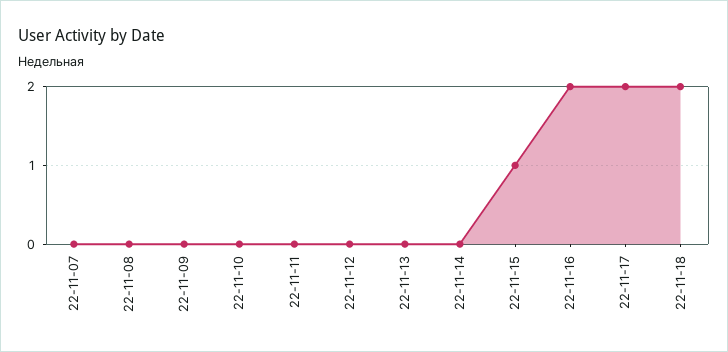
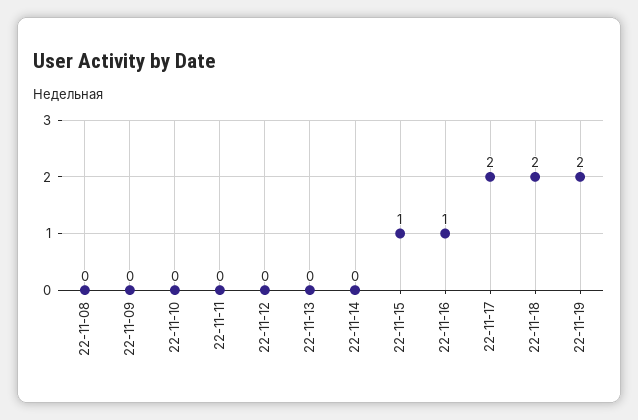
22-11-07: 0 -> none
22-11-16: 2 -> 1
22-11-19: none -> 2

